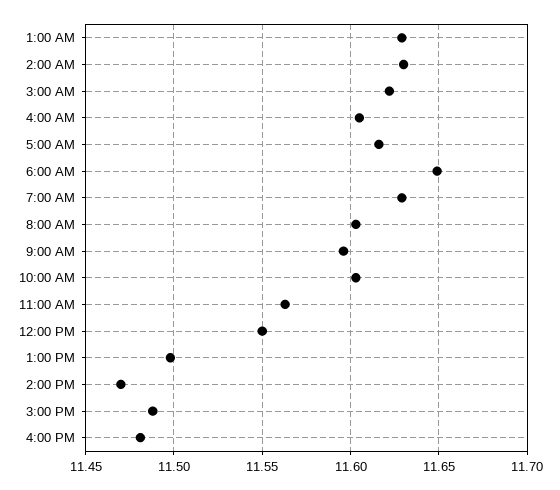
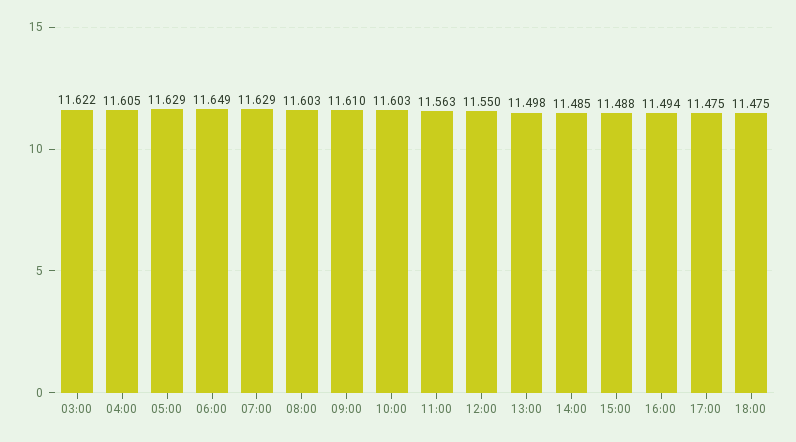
1:00 AM: 11.63 -> none
2:00 AM: 11.63 -> none
5:00 AM: 11.615 -> 11.629
9:00 AM: 11.595 -> 11.61
2:00 PM: 11.47 -> 11.485
4:00 PM: 11.48 -> 11.494
17:00: none -> 11.475
18:00: none -> 11.475

